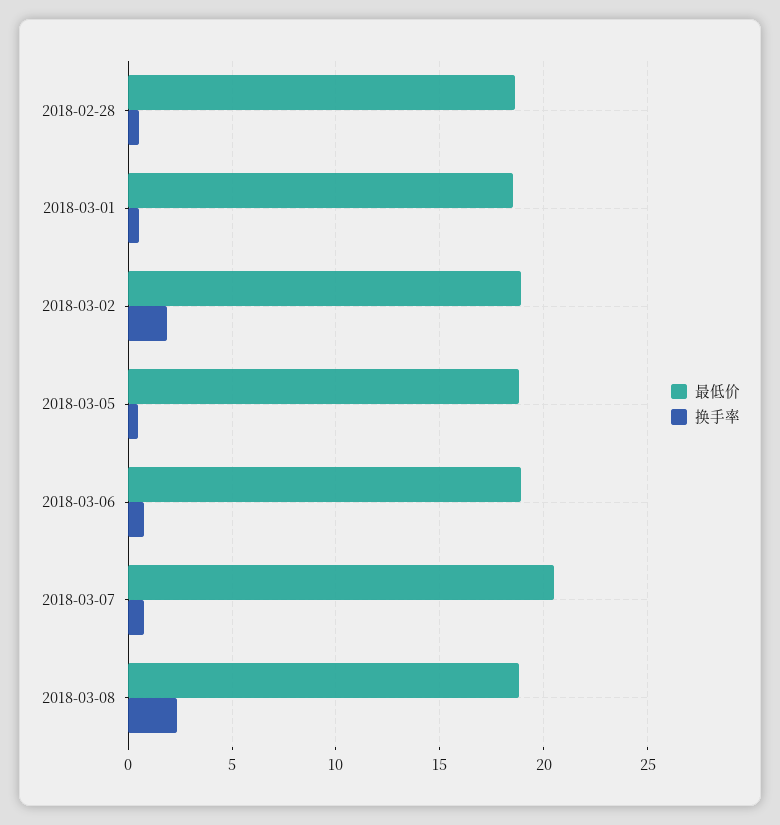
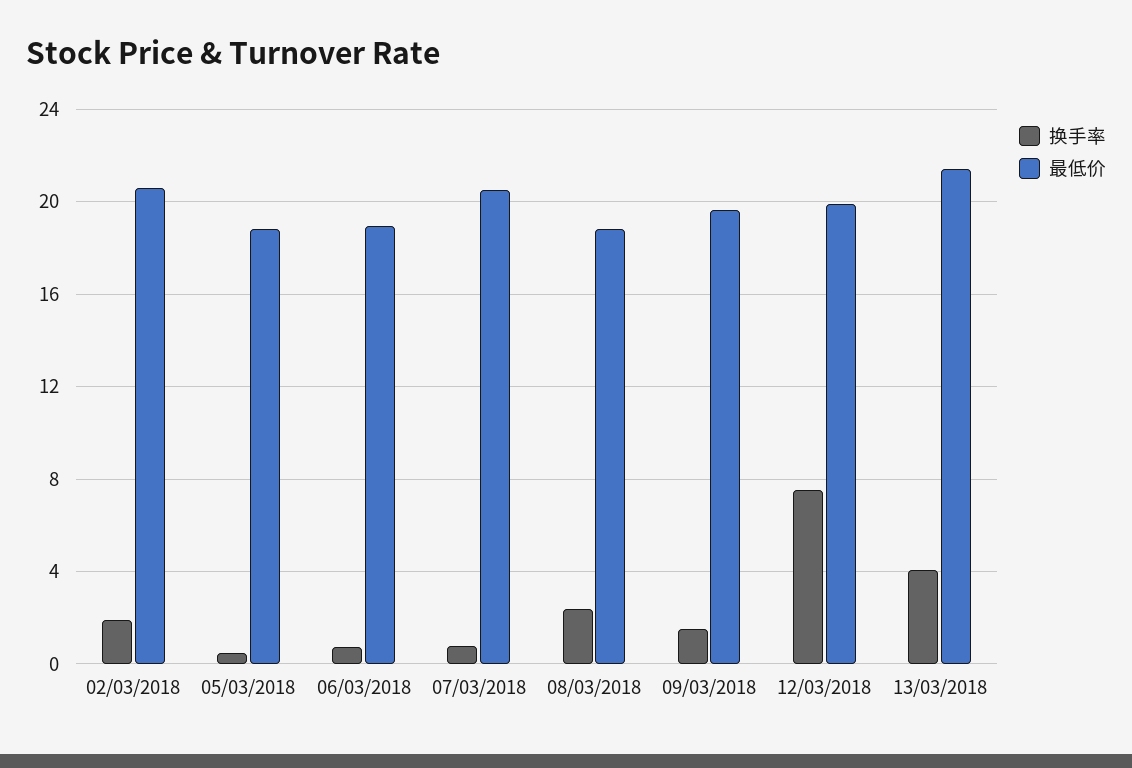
最低价, 2018-02-28: 18.5 -> none
换手率, 2018-02-28: 0.5 -> none
最低价, 2018-03-01: 18.5 -> none
换手率, 2018-03-01: 0.5 -> none
最低价, 2018-03-02: 19 -> 20.5
换手率, 09/03/2018: none -> 1.5
最低价, 09/03/2018: none -> 19.5
换手率, 12/03/2018: none -> 7.5
最低价, 12/03/2018: none -> 20
换手率, 13/03/2018: none -> 4
最低价, 13/03/2018: none -> 21.5

